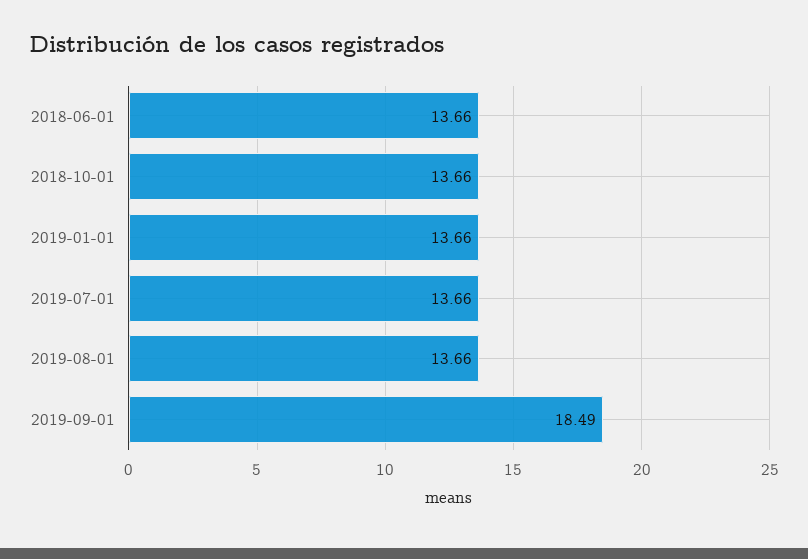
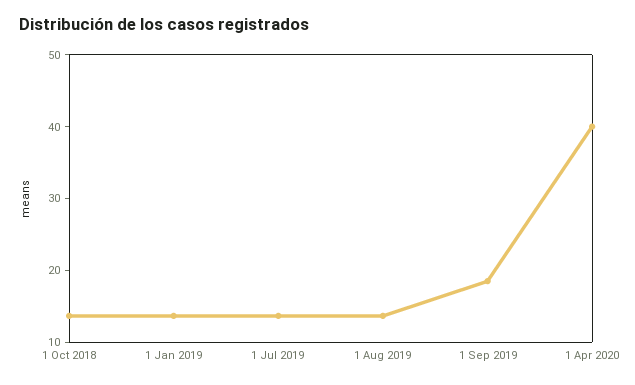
2018-06-01: 13.66 -> none
1 Apr 2020: none -> 40

